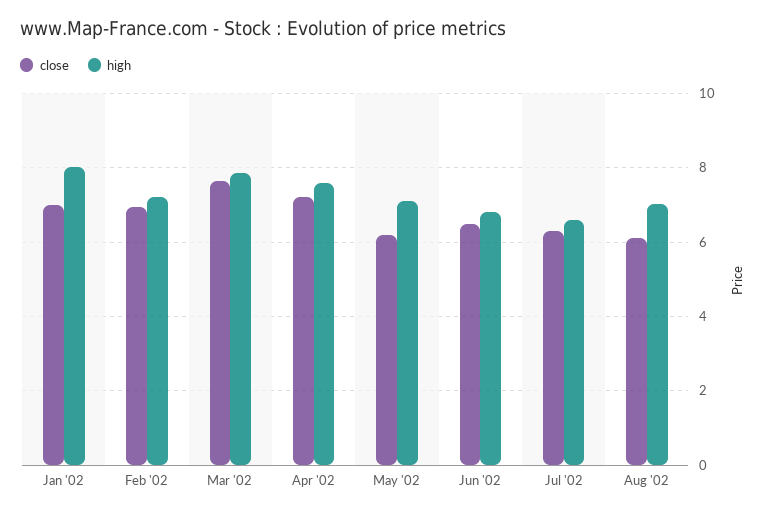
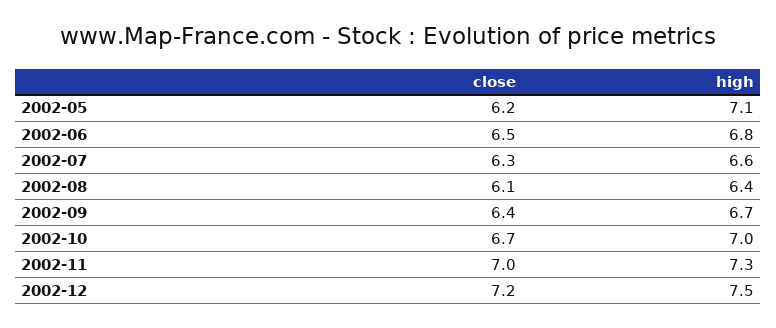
close, Jan '02: 7 -> none
high, Jan '02: 8 -> none
close, Feb '02: 7 -> none
high, Feb '02: 7.2 -> none
close, Mar '02: 7.6 -> none
high, Mar '02: 7.8 -> none
close, Apr '02: 7.2 -> none
high, Apr '02: 7.6 -> none
high, Aug '02: 7 -> 6.4
close, 2002-09: none -> 6.4
high, 2002-09: none -> 6.7
close, 2002-10: none -> 6.7
high, 2002-10: none -> 7
close, 2002-11: none -> 7
high, 2002-11: none -> 7.3
close, 2002-12: none -> 7.2
high, 2002-12: none -> 7.5

